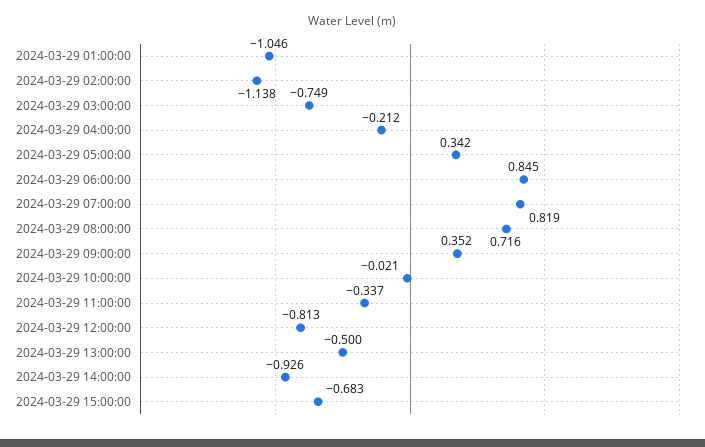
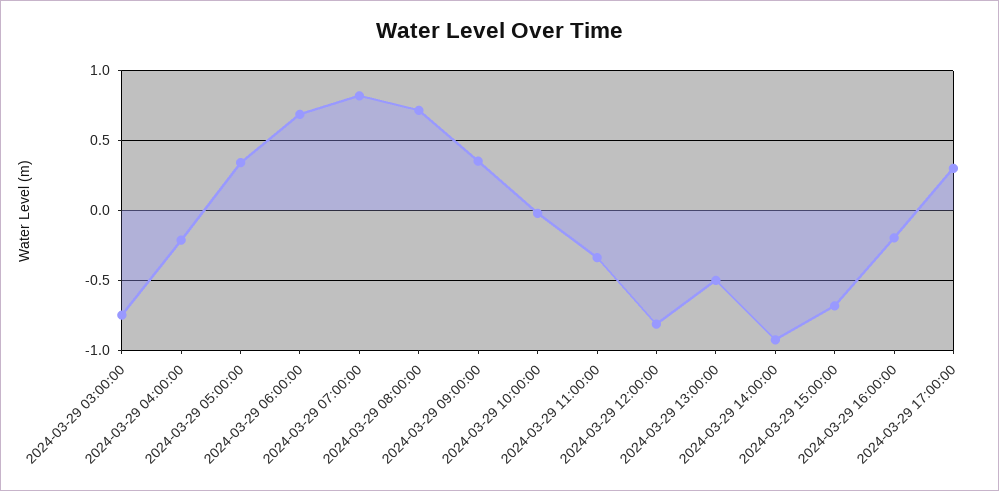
2024-03-29 01:00:00: -1.046 -> none
2024-03-29 02:00:00: -1.138 -> none
2024-03-29 06:00:00: 0.845 -> 0.7
2024-03-29 16:00:00: none -> -0.2
2024-03-29 17:00:00: none -> 0.3

